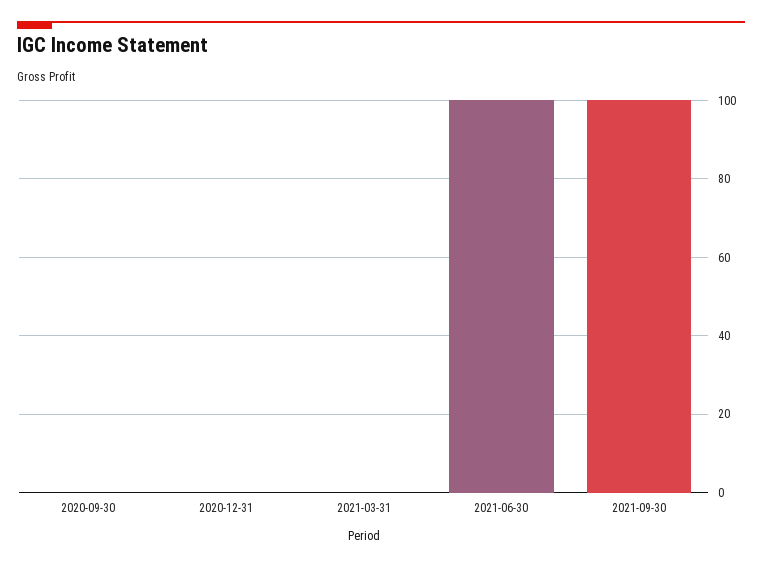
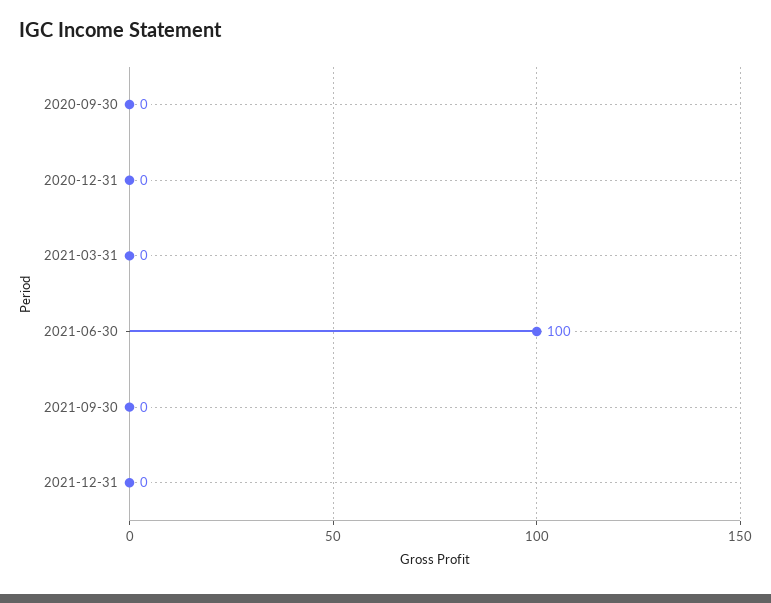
2021-09-30: 100 -> 0
2021-12-31: none -> 0

